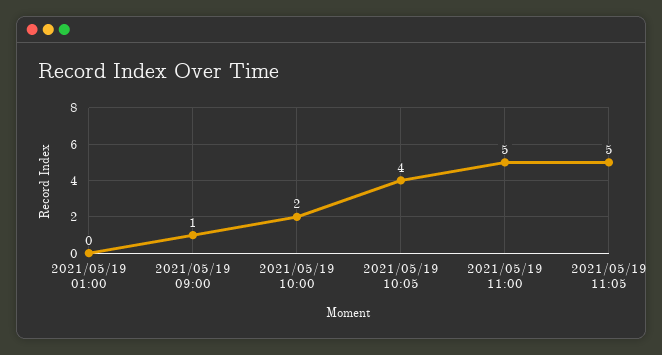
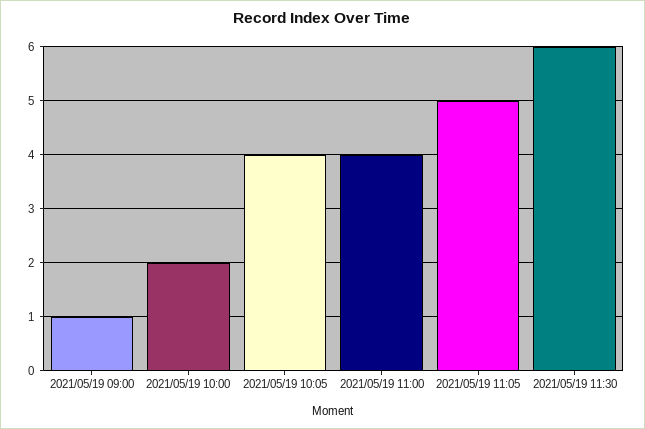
2021/05/19 01:00: 0 -> none
2021/05/19 11:00: 5 -> 4
2021/05/19 11:30: none -> 6

